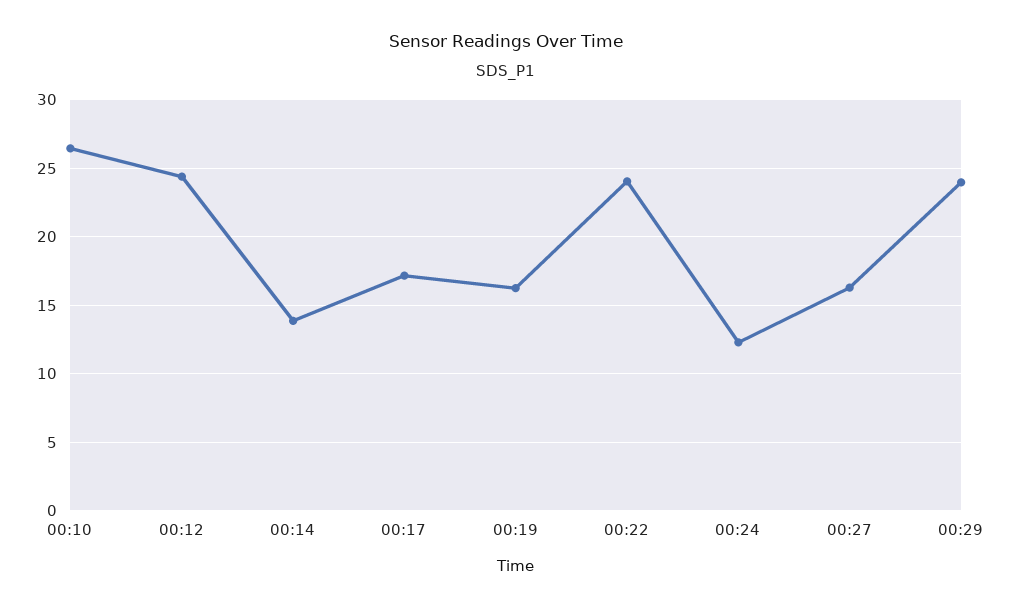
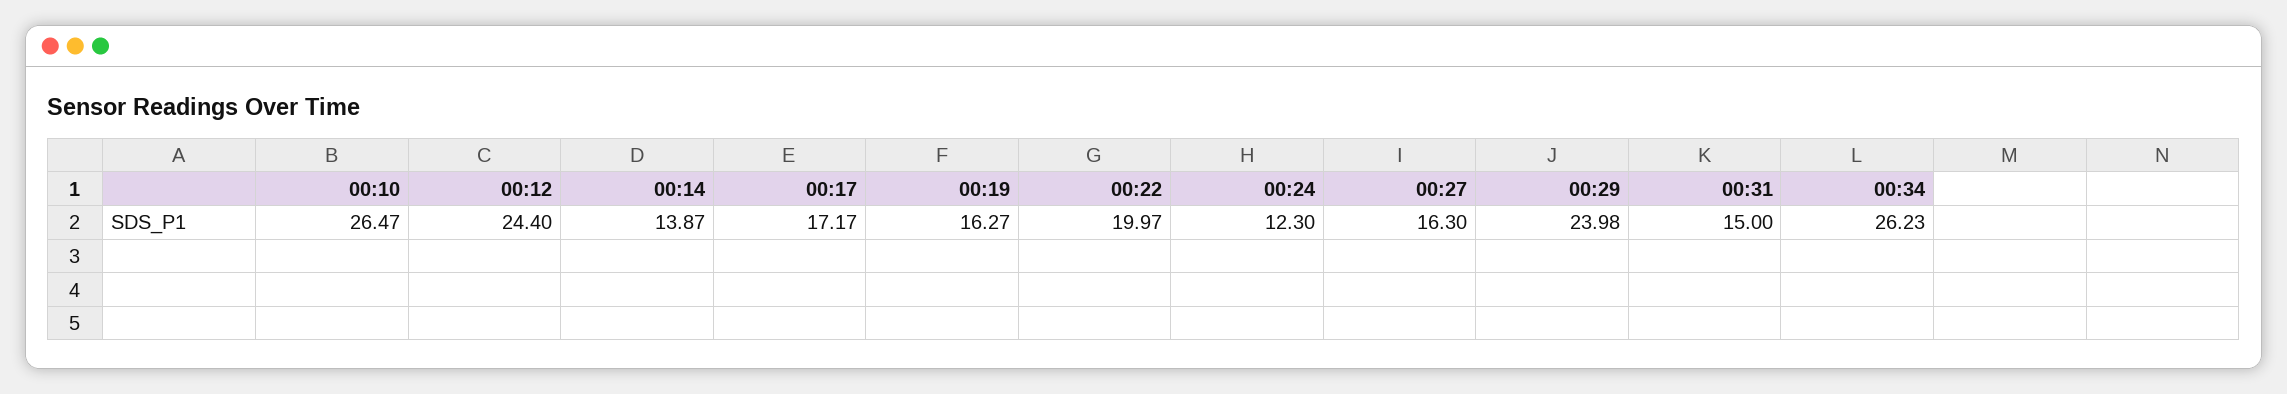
00:22: 24 -> 19.97
00:31: none -> 15
00:34: none -> 26.23

